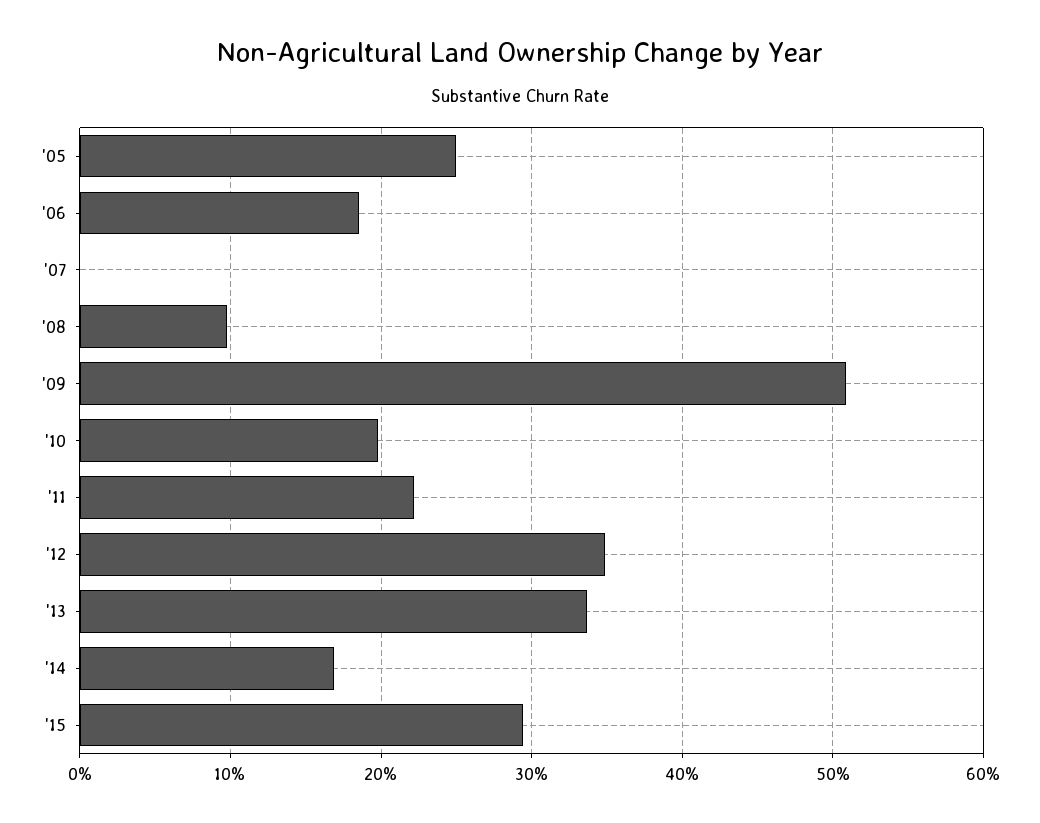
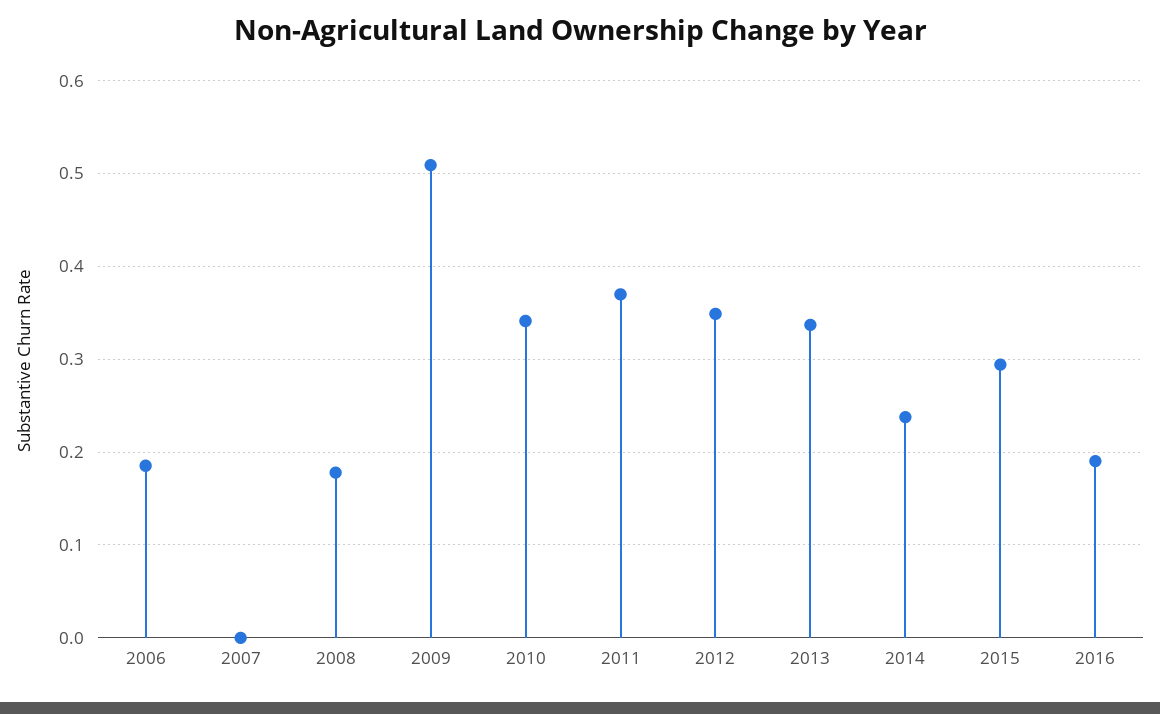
'05: 0.25 -> none
'08: 0.1 -> 0.18
'10: 0.2 -> 0.34
'11: 0.22 -> 0.37
'14: 0.17 -> 0.24
2016: none -> 0.19

